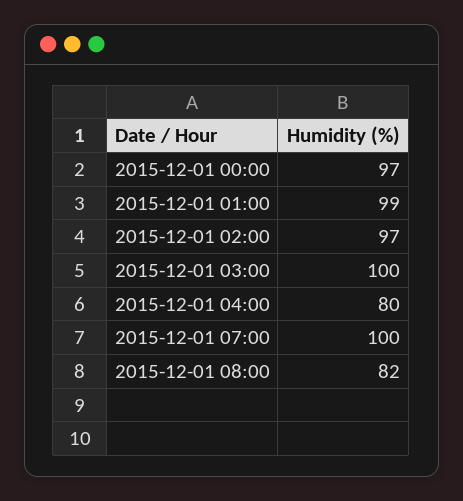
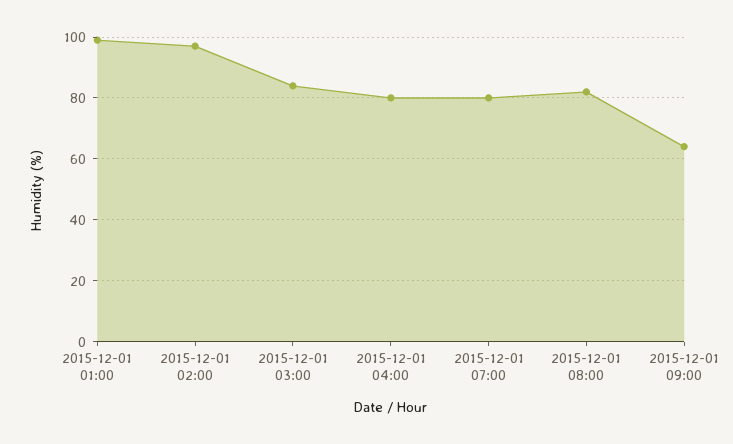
2015-12-01 00:00: 97 -> none
2015-12-01 03:00: 100 -> 85
2015-12-01 07:00: 100 -> 80
2015-12-01 09:00: none -> 65

